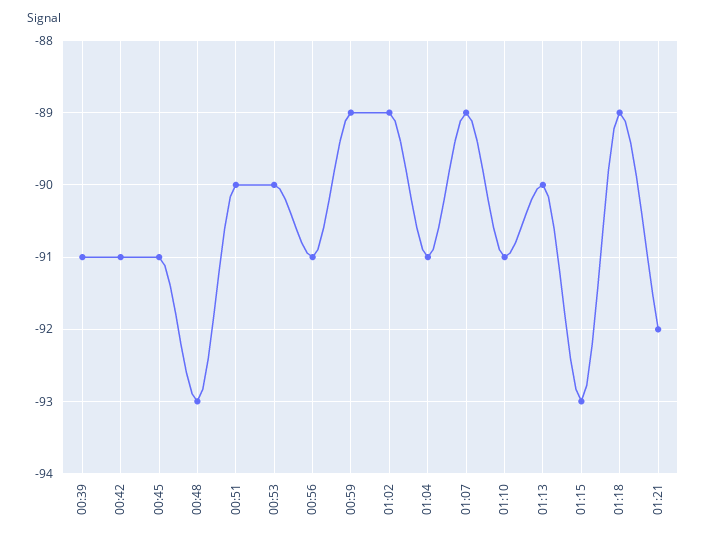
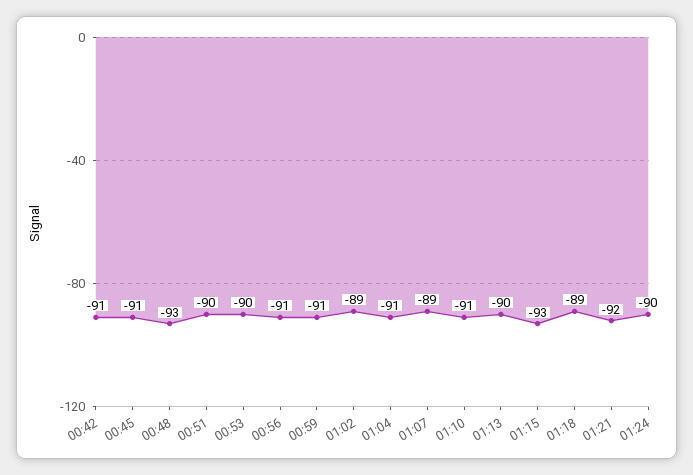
00:39: -91 -> none
00:59: -89 -> -91
01:24: none -> -90

